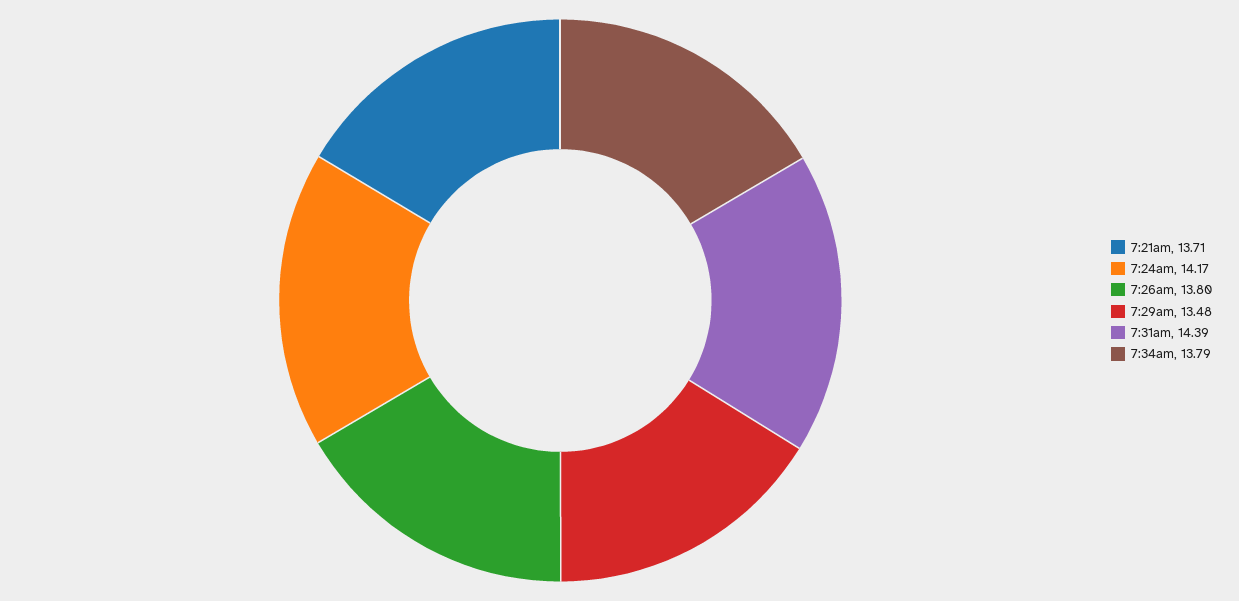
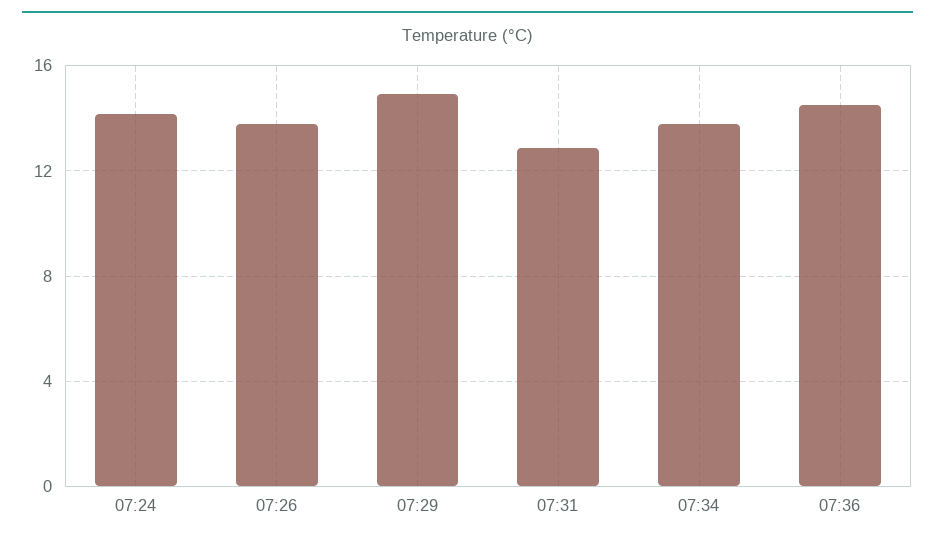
7:21am: 13.71 -> none
7:29am: 13.48 -> 15
7:31am: 14.39 -> 13
07:36: none -> 14.5

